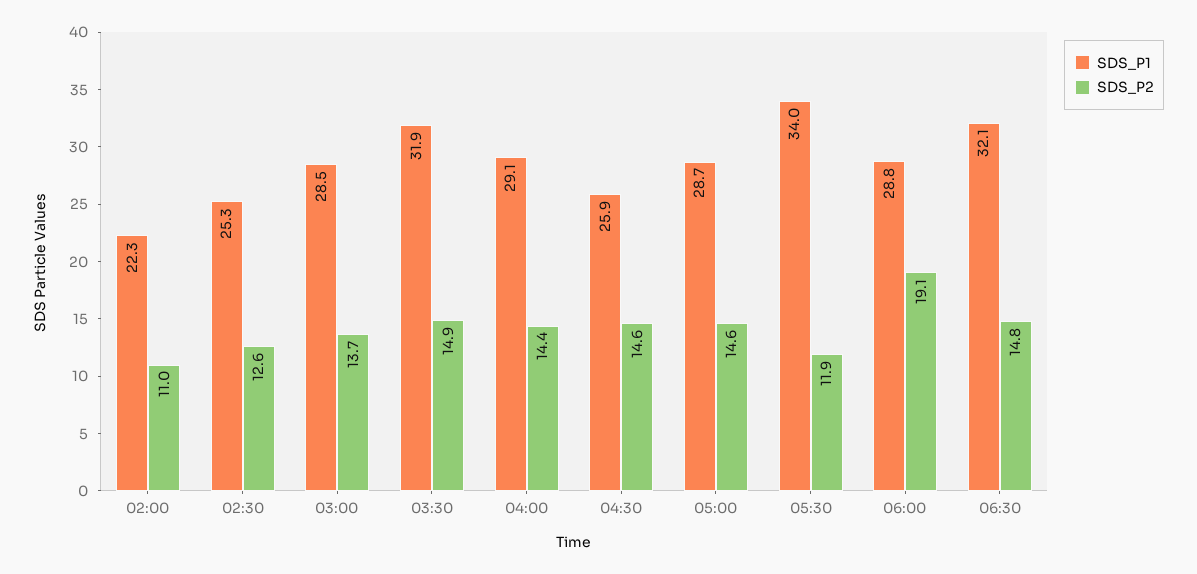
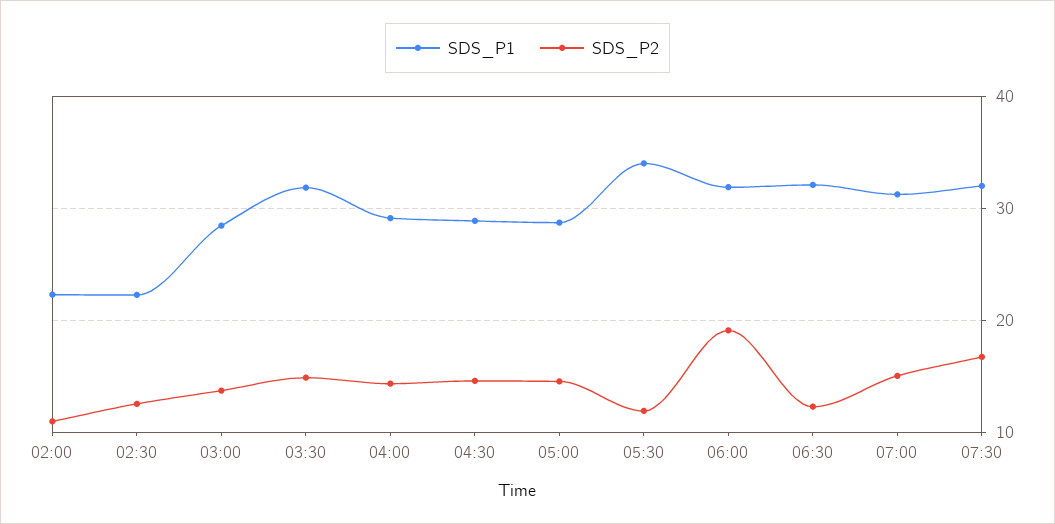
SDS_P1, 02:30: 25.3 -> 22
SDS_P1, 04:30: 25.9 -> 29
SDS_P1, 06:00: 28.8 -> 32
SDS_P2, 06:30: 14.8 -> 12
SDS_P1, 07:00: none -> 31
SDS_P2, 07:00: none -> 15
SDS_P1, 07:30: none -> 32
SDS_P2, 07:30: none -> 17

